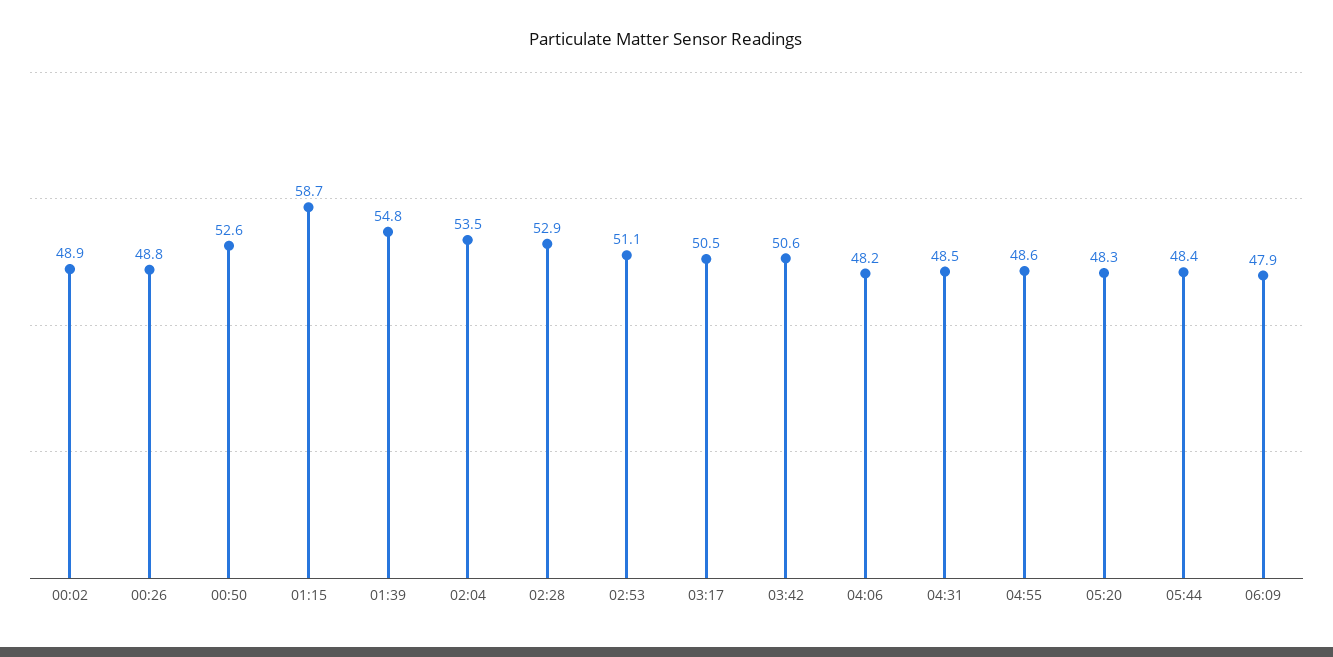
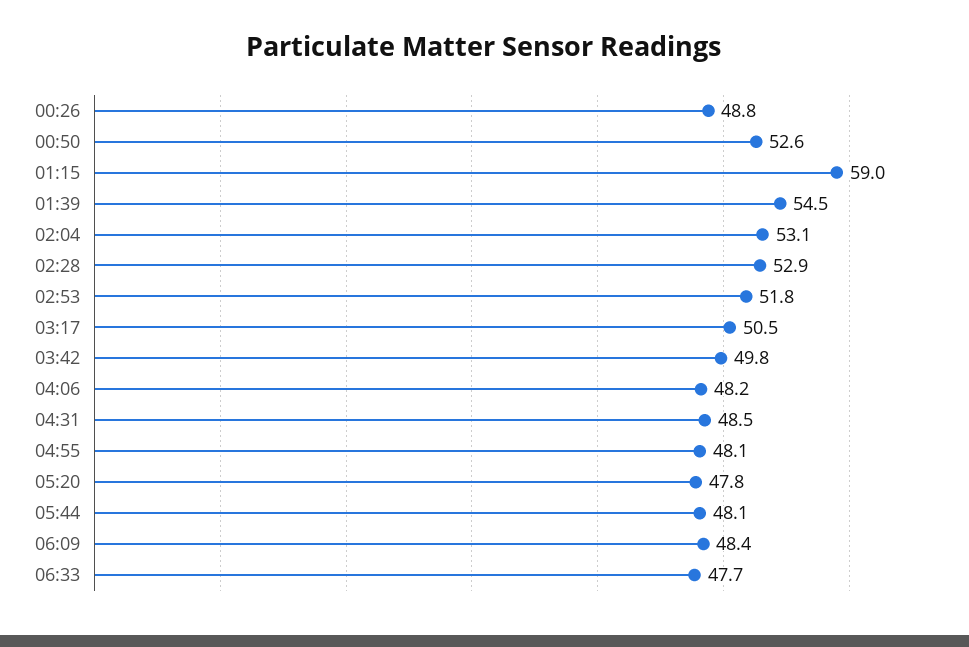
00:02: 48.9 -> none
01:15: 58.7 -> 59
01:39: 54.8 -> 54.5
02:04: 53.5 -> 53.1
02:53: 51.1 -> 51.8
03:42: 50.6 -> 49.8
04:55: 48.6 -> 48.1
05:20: 48.3 -> 47.8
05:44: 48.4 -> 48.1
06:09: 47.9 -> 48.4
06:33: none -> 47.7

